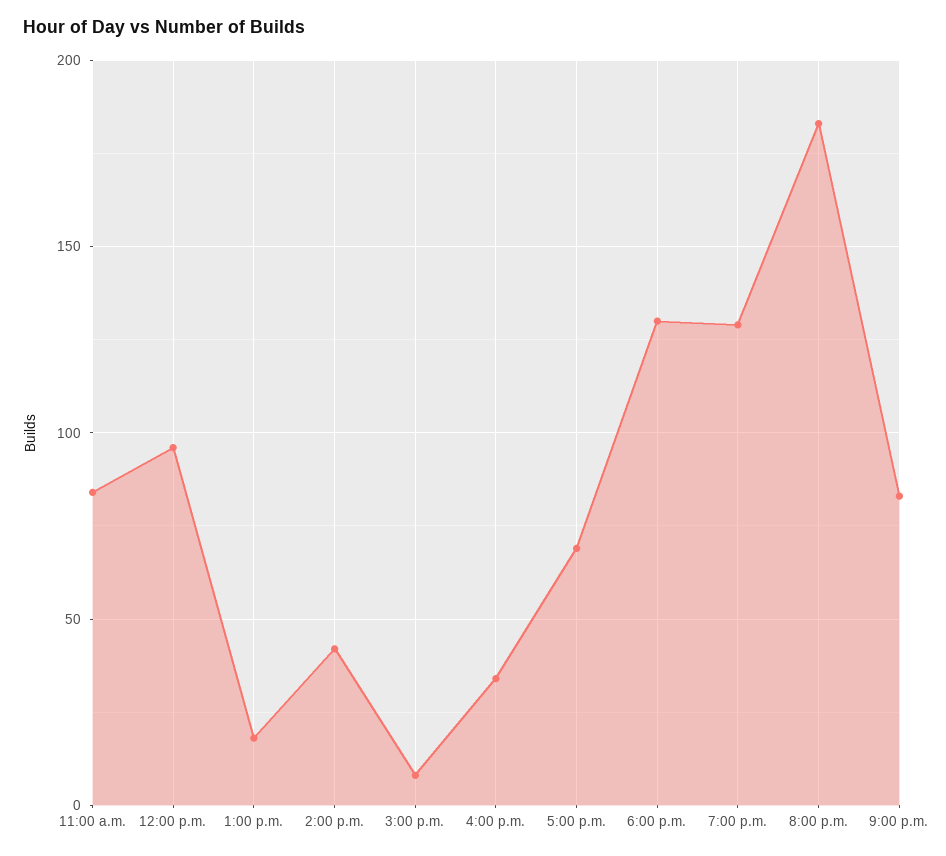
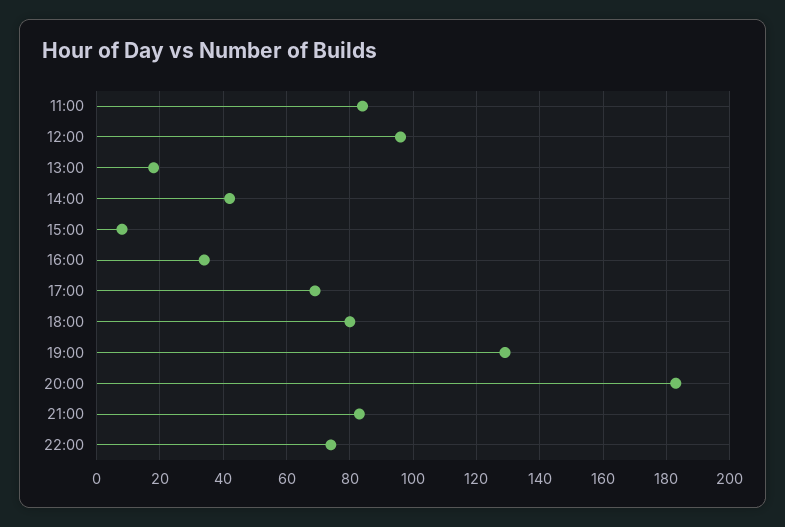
6:00 p.m.: 130 -> 80
22:00: none -> 75

